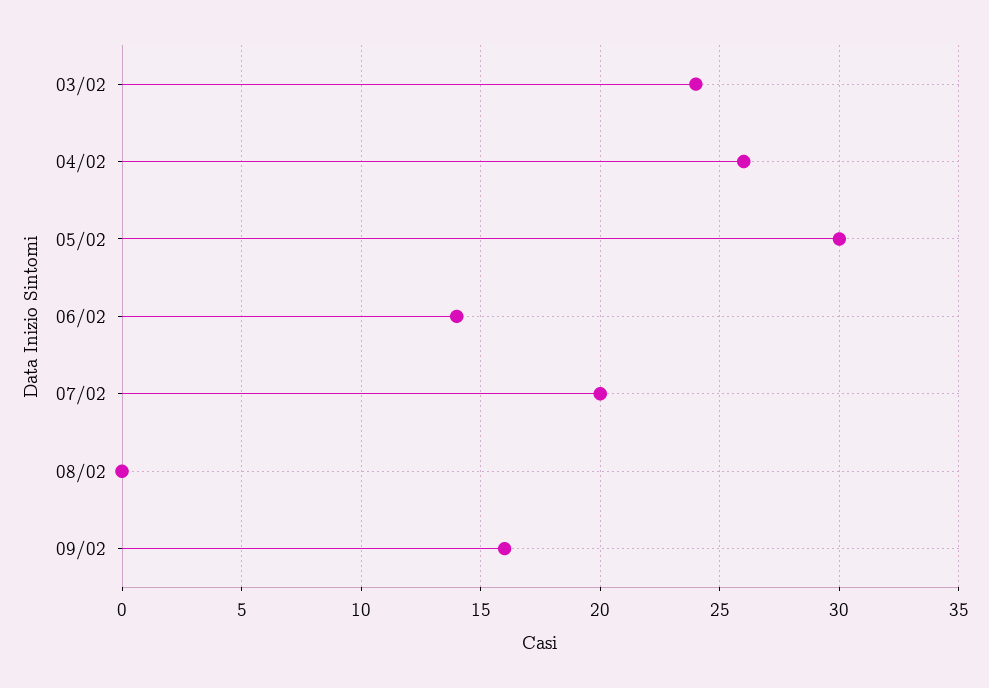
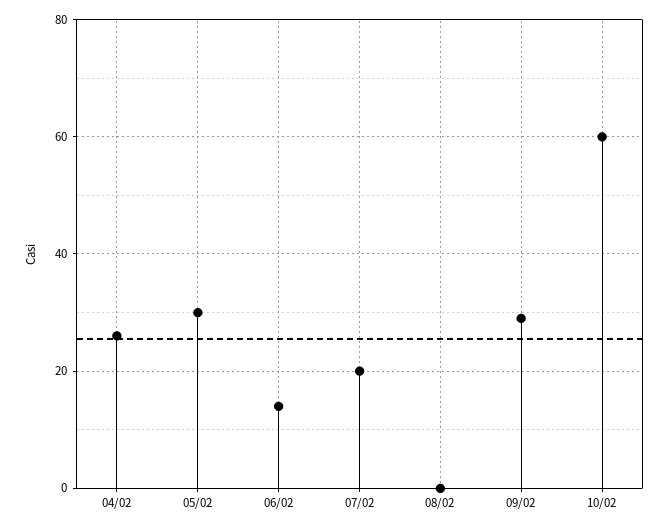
03/02: 24 -> none
09/02: 16 -> 30
10/02: none -> 60

